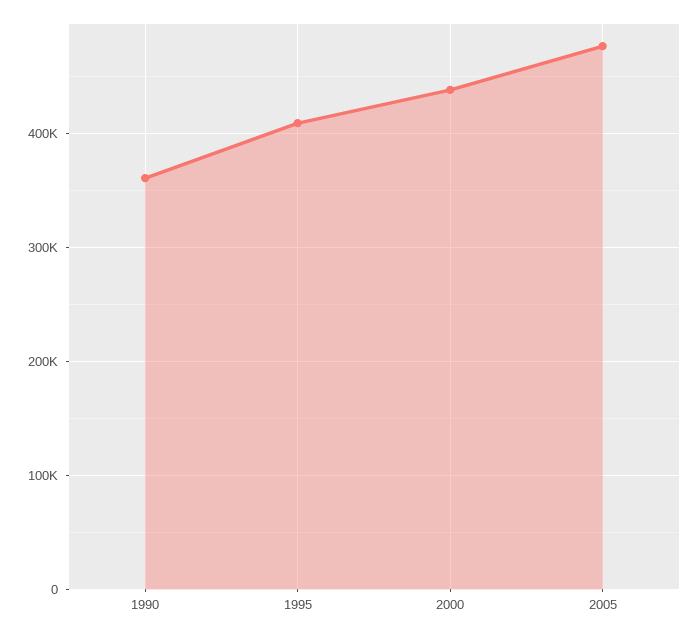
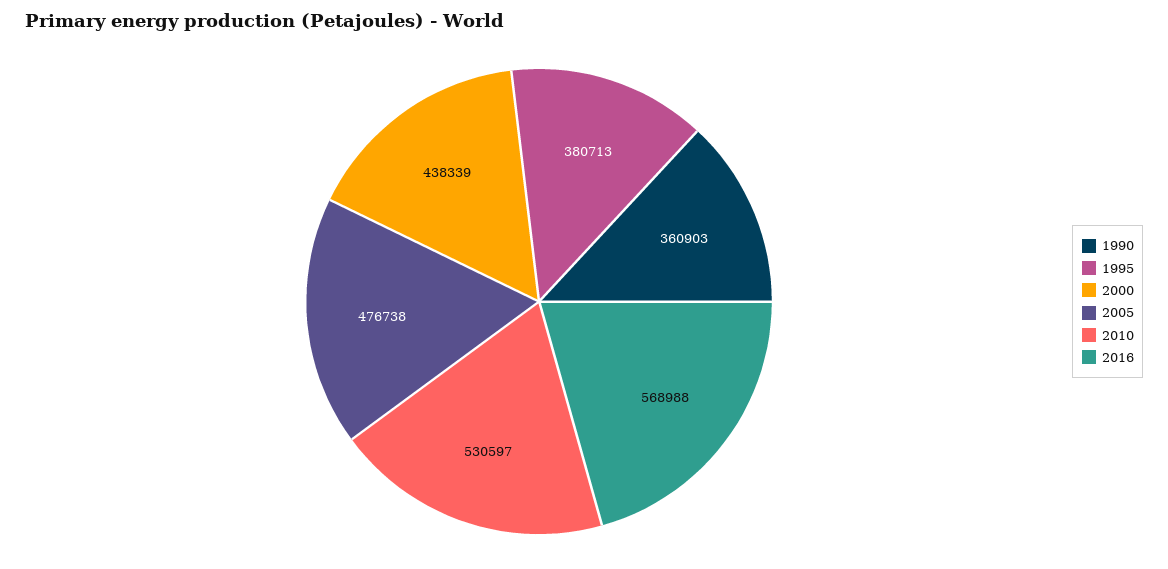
1995: 410000 -> 380713
2010: none -> 530597
2016: none -> 568988

